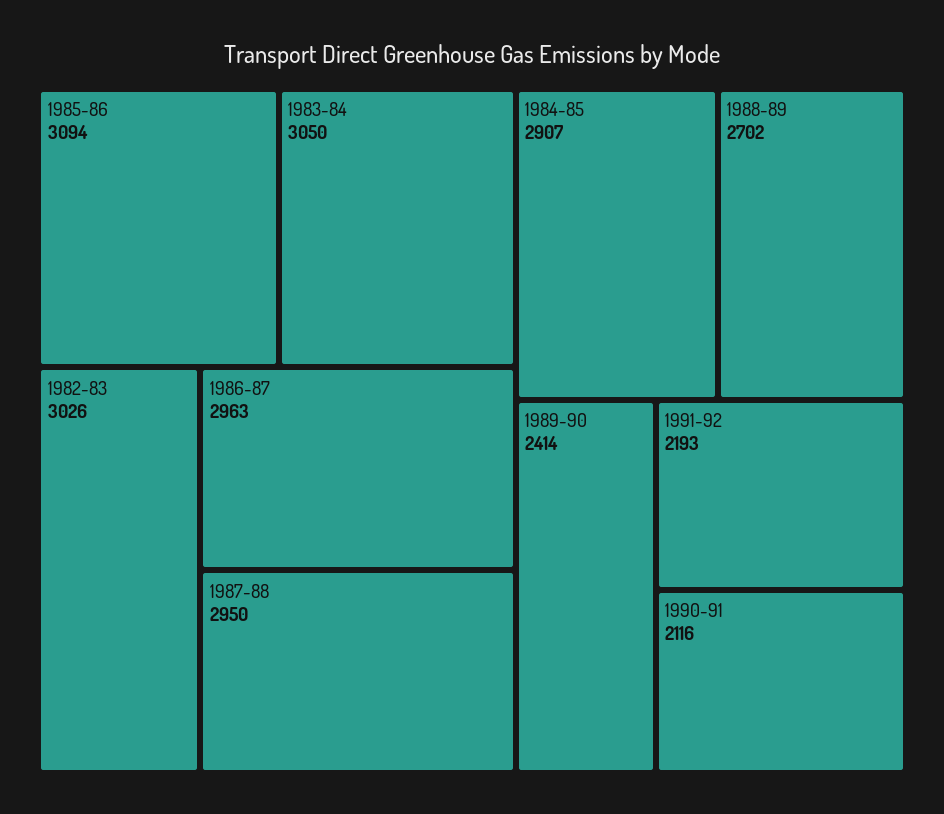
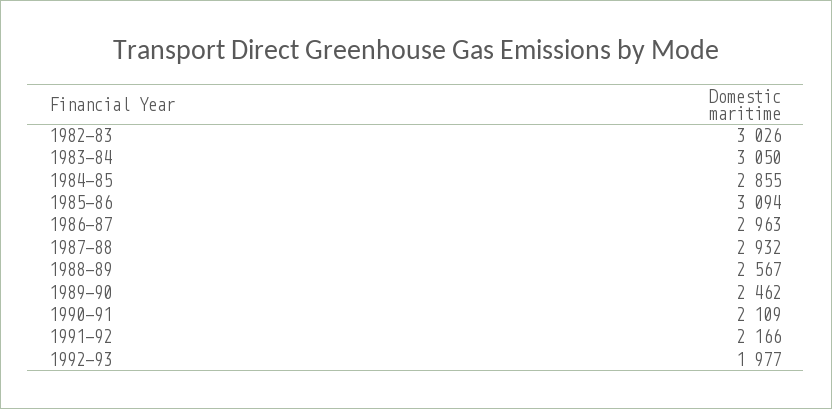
1987-88: 2950 -> 2932
1984-85: 2907 -> 2855
1988-89: 2702 -> 2567
1989-90: 2414 -> 2462
1991-92: 2193 -> 2166
1990-91: 2116 -> 2109
1992-93: none -> 1977

